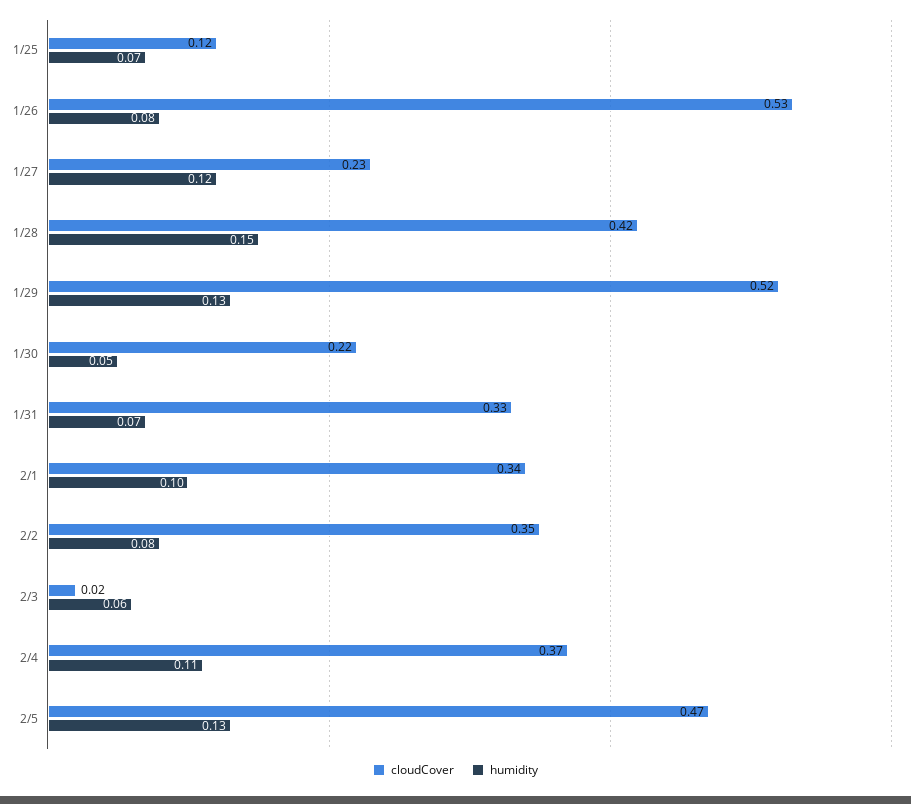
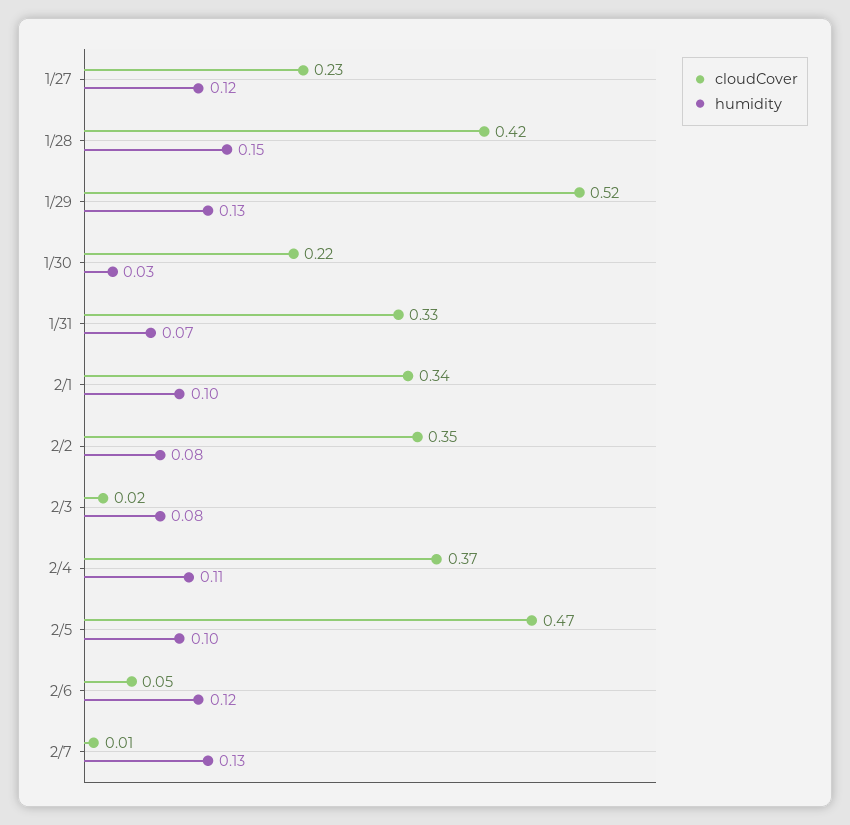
cloudCover, 1/25: 0.12 -> none
humidity, 1/25: 0.07 -> none
cloudCover, 1/26: 0.53 -> none
humidity, 1/26: 0.08 -> none
humidity, 1/30: 0.05 -> 0.03
humidity, 2/3: 0.06 -> 0.08
humidity, 2/5: 0.13 -> 0.1
cloudCover, 2/6: none -> 0.05
humidity, 2/6: none -> 0.12
cloudCover, 2/7: none -> 0.01
humidity, 2/7: none -> 0.13

